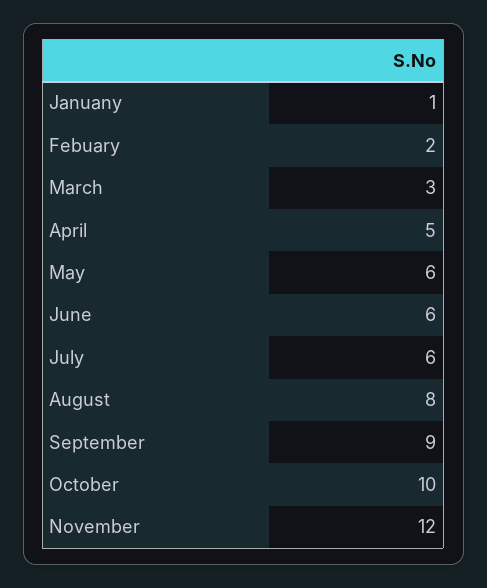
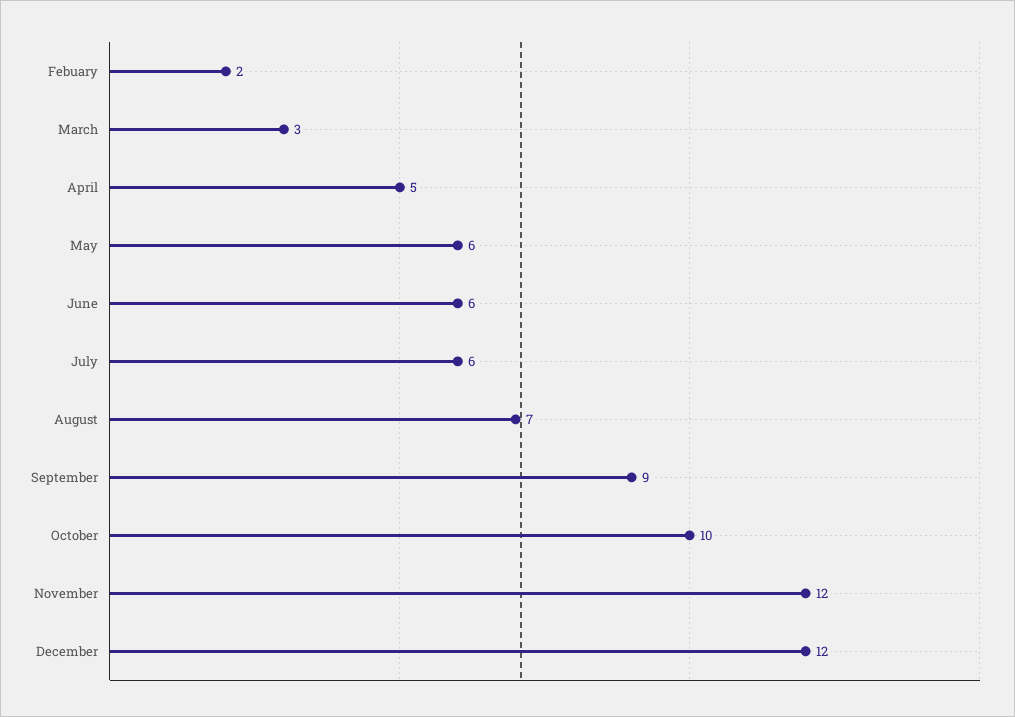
Januany: 1 -> none
August: 8 -> 7
December: none -> 12

